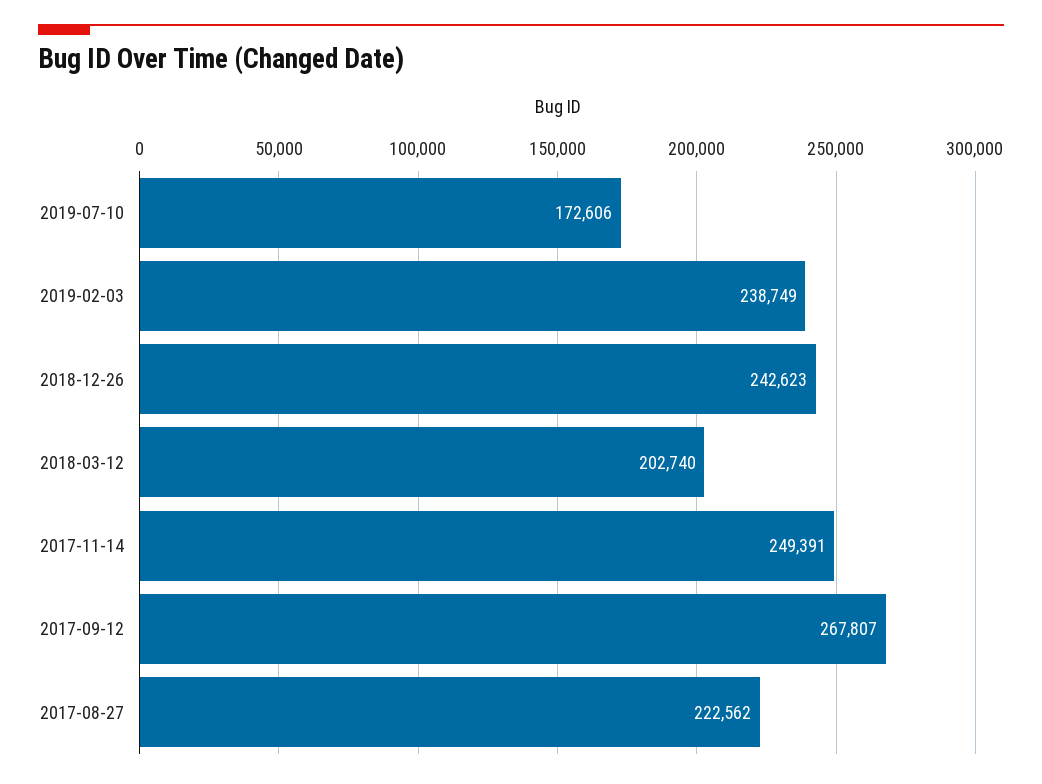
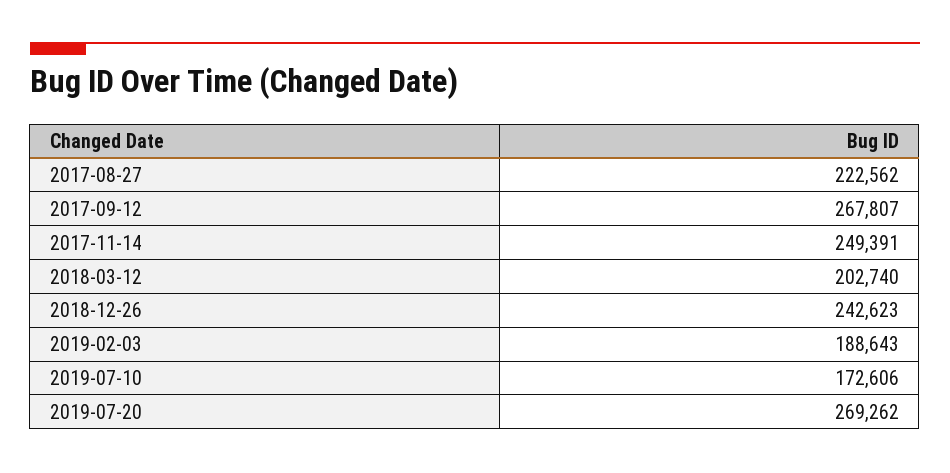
2019-02-03: 238749 -> 188643
2019-07-20: none -> 269262

